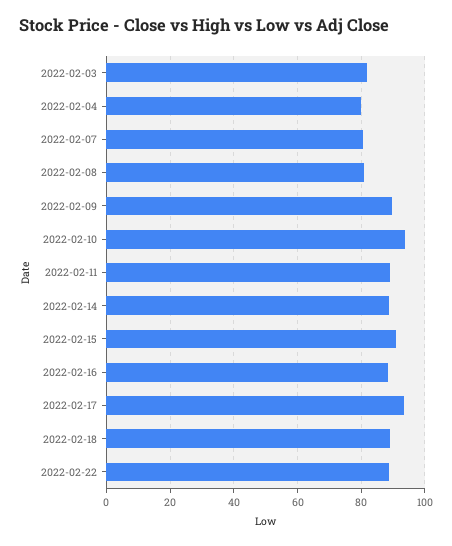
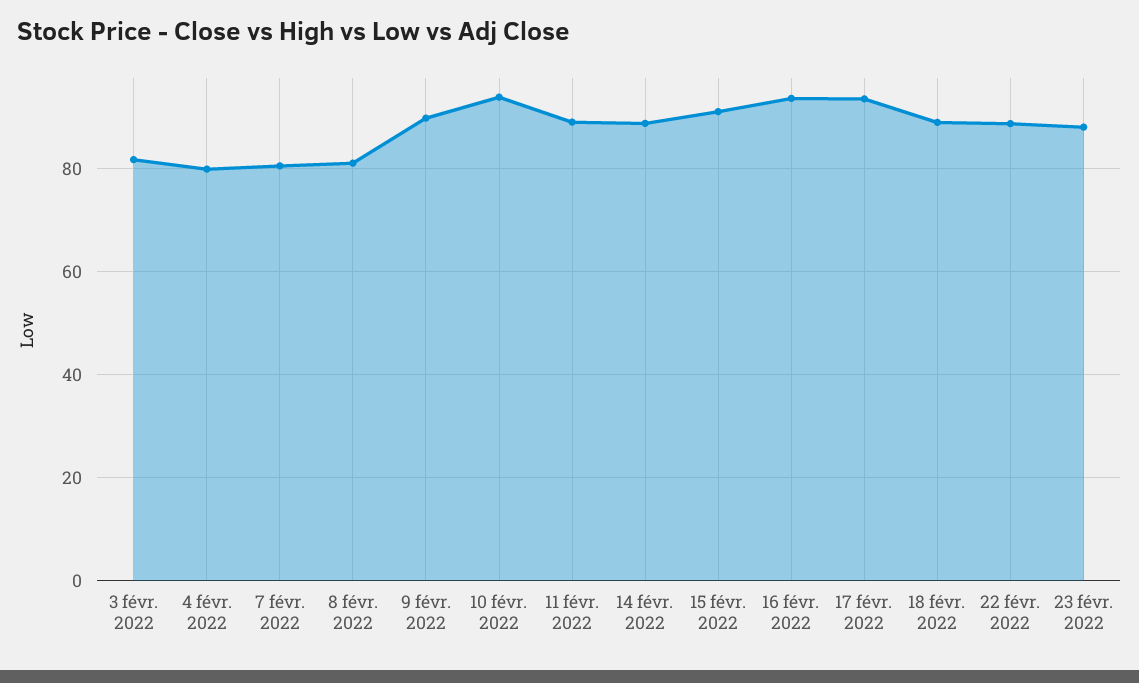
2022-02-16: 88 -> 94
23 févr. 2022: none -> 88

